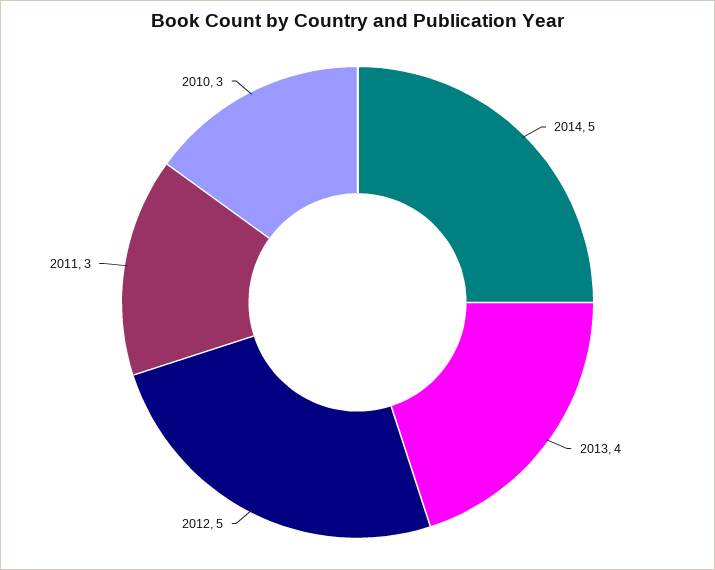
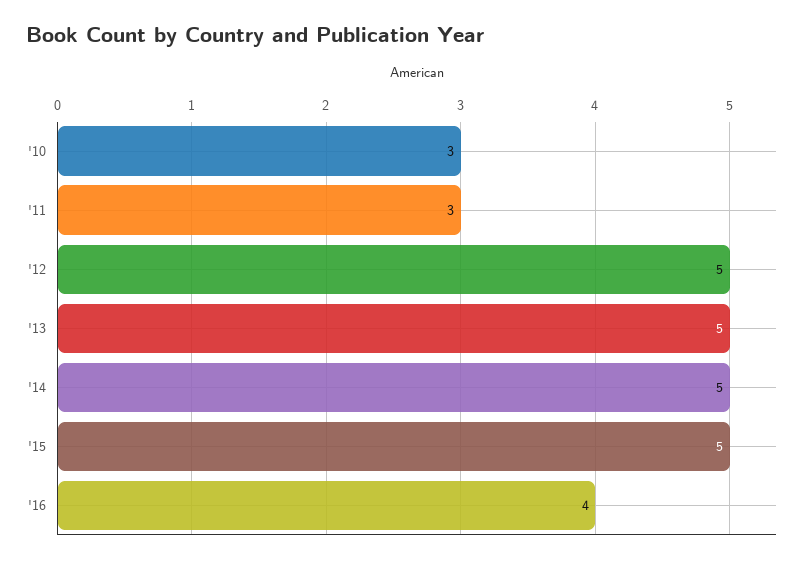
2013: 4 -> 5
'15: none -> 5
'16: none -> 4

